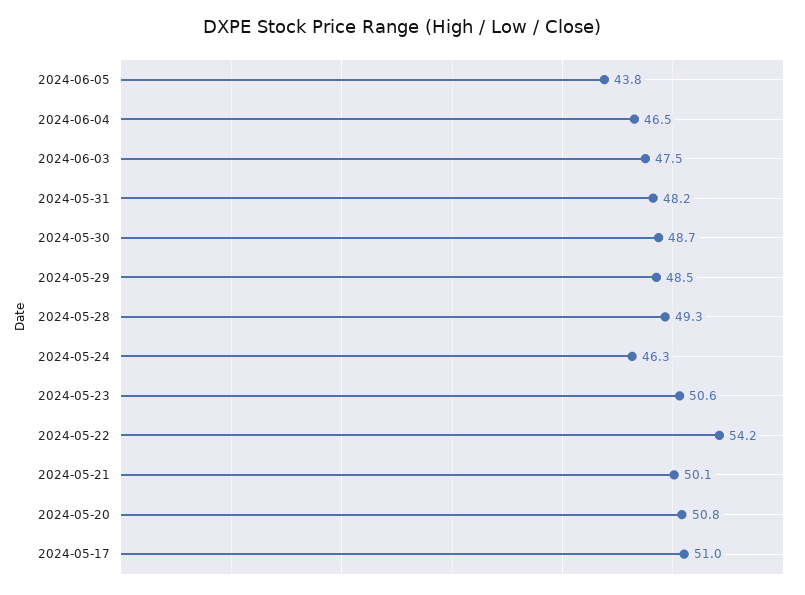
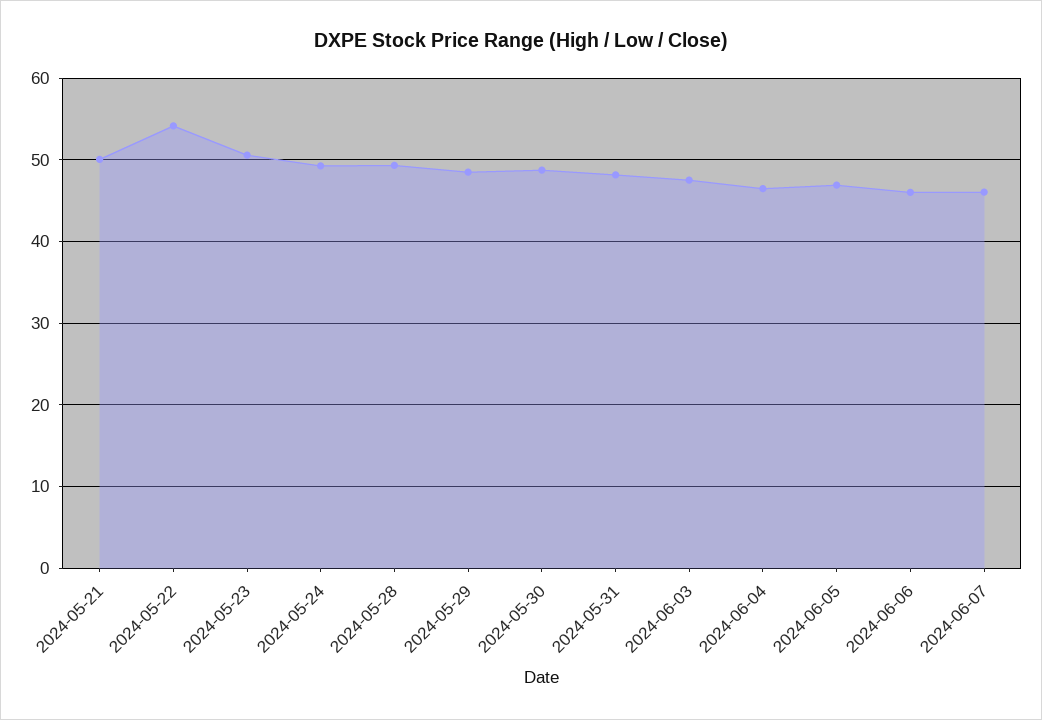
2024-06-05: 43.8 -> 47
2024-05-24: 46.3 -> 49
2024-05-20: 50.8 -> none
2024-05-17: 51 -> none
2024-06-06: none -> 46
2024-06-07: none -> 46

